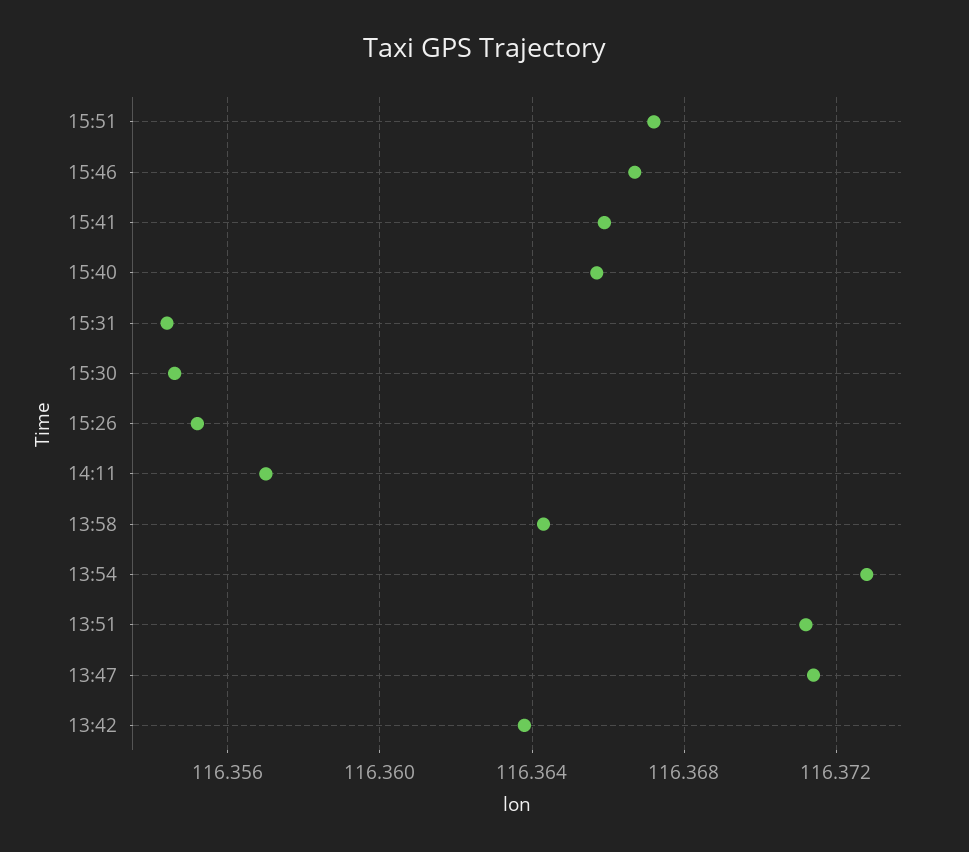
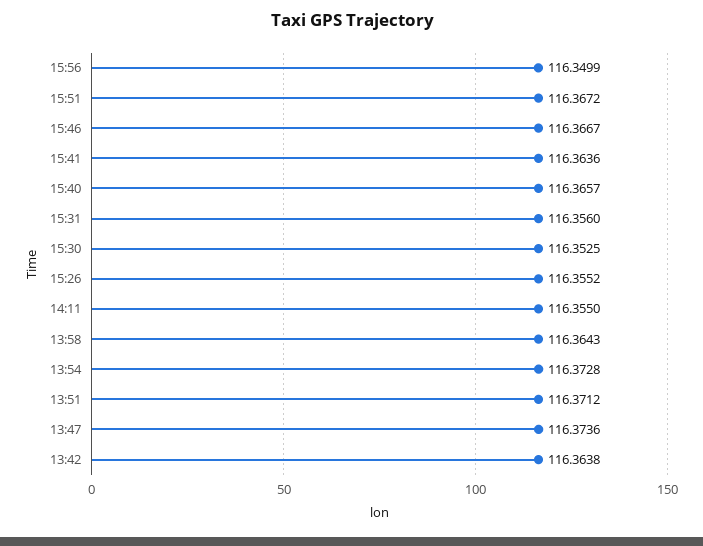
15:41: 116.366 -> 116.3636
15:31: 116.3545 -> 116.356
15:30: 116.3545 -> 116.3525
14:11: 116.357 -> 116.355
13:47: 116.3715 -> 116.3736
15:56: none -> 116.3499

